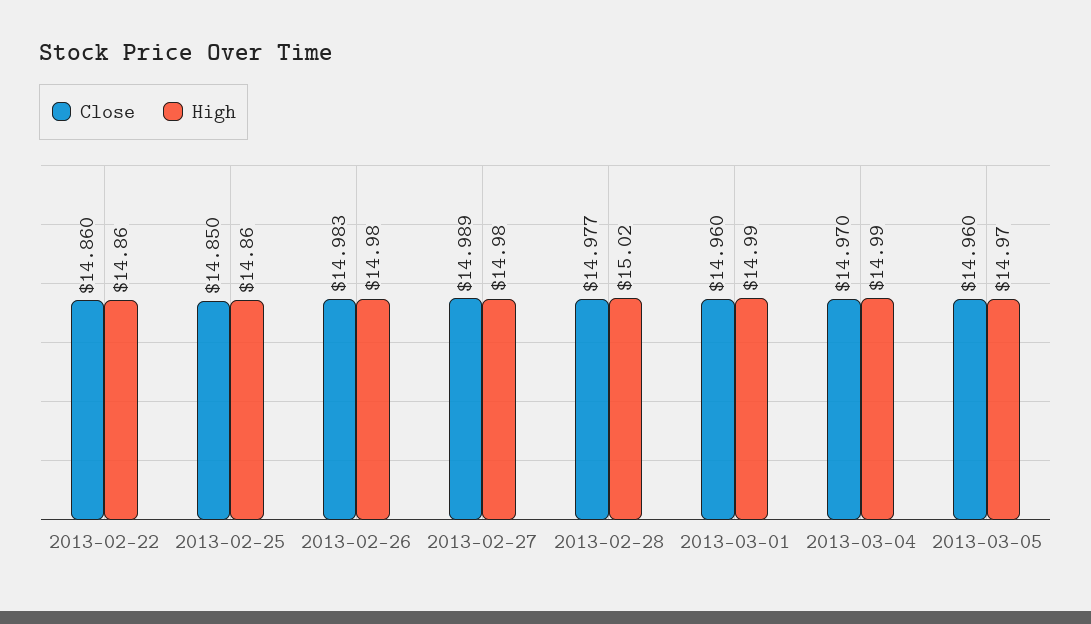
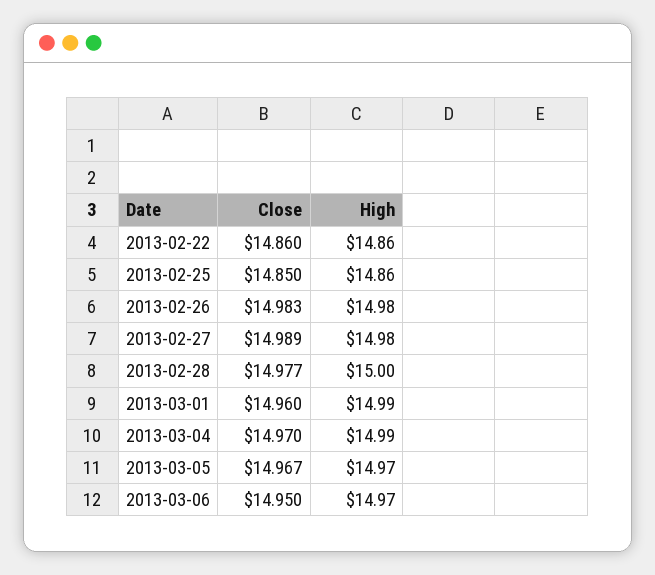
High, 2013-02-28: 15.02 -> 15
Close, 2013-03-05: 14.96 -> 14.967
Close, 2013-03-06: none -> 14.95
High, 2013-03-06: none -> 14.97

